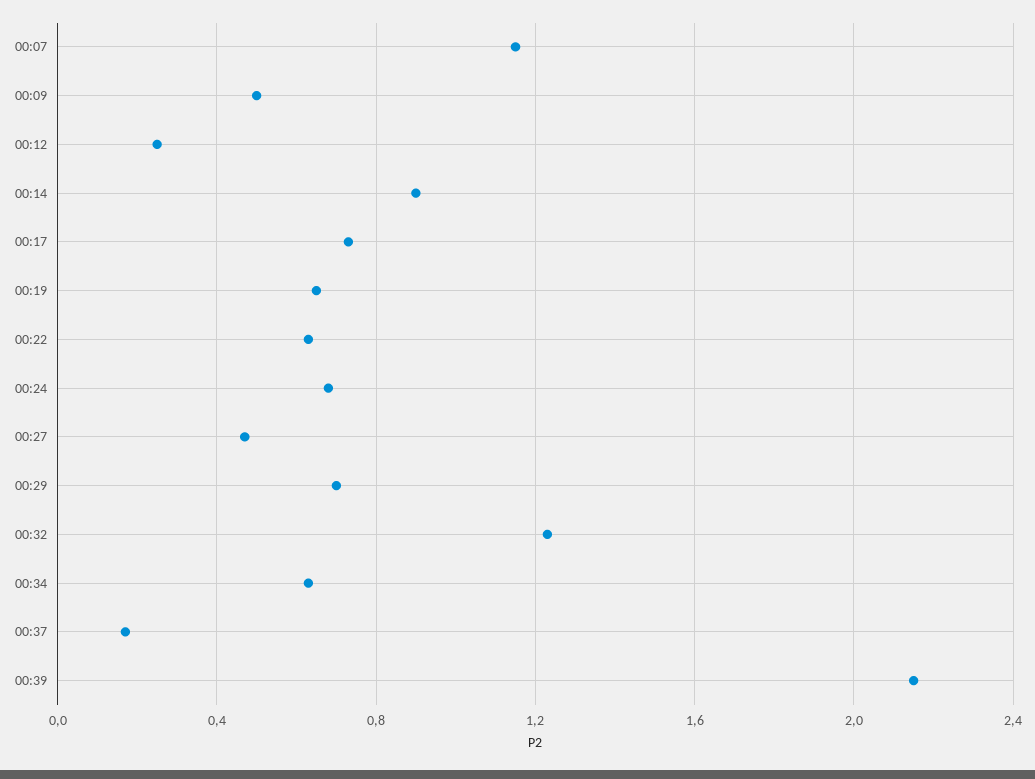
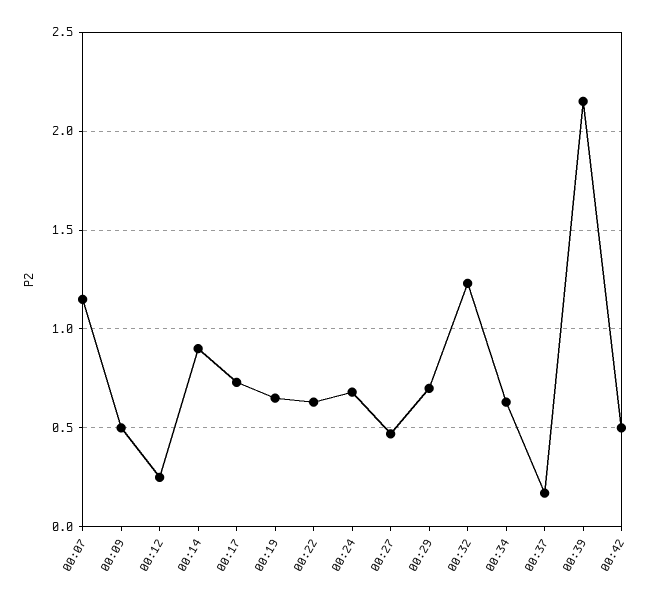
00:42: none -> 0.5

